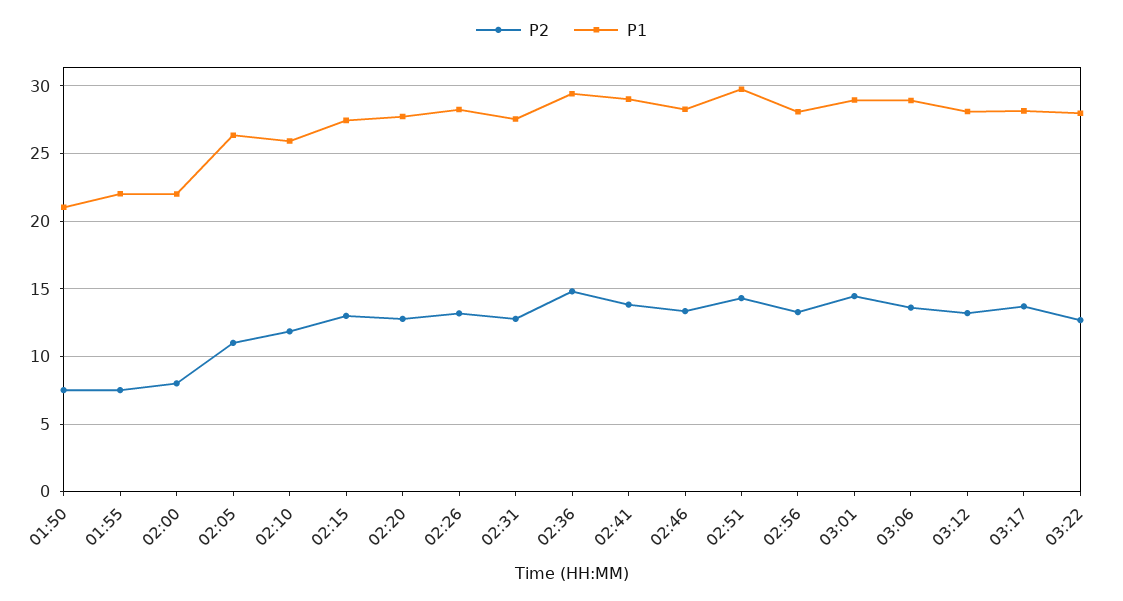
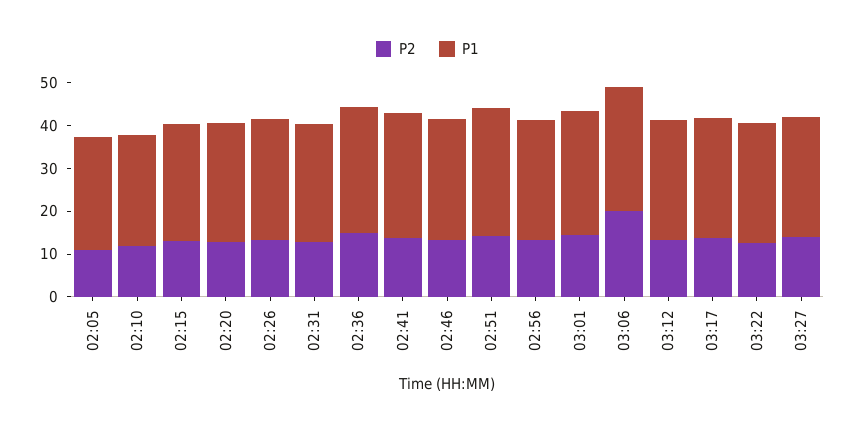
P2, 01:50: 7.5 -> none
P1, 01:50: 21 -> none
P2, 01:55: 7.5 -> none
P1, 01:55: 22 -> none
P2, 02:00: 8 -> none
P1, 02:00: 22 -> none
P2, 03:06: 13.5 -> 20
P2, 03:27: none -> 14
P1, 03:27: none -> 28

